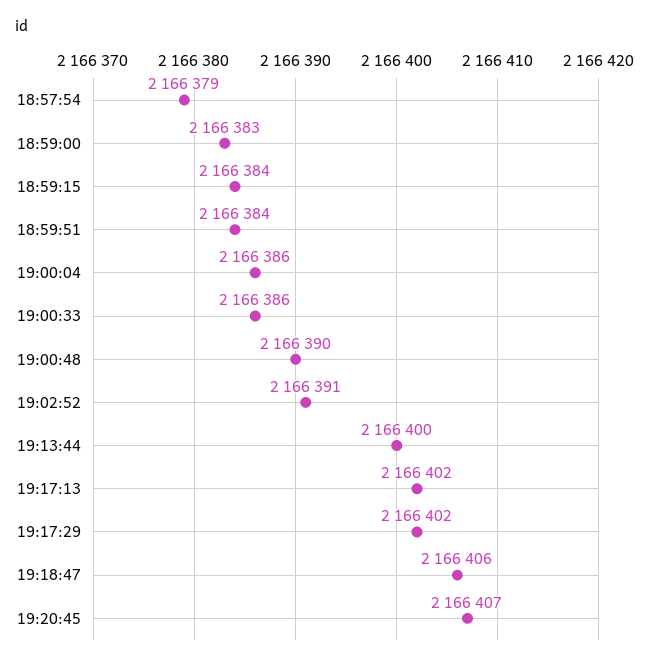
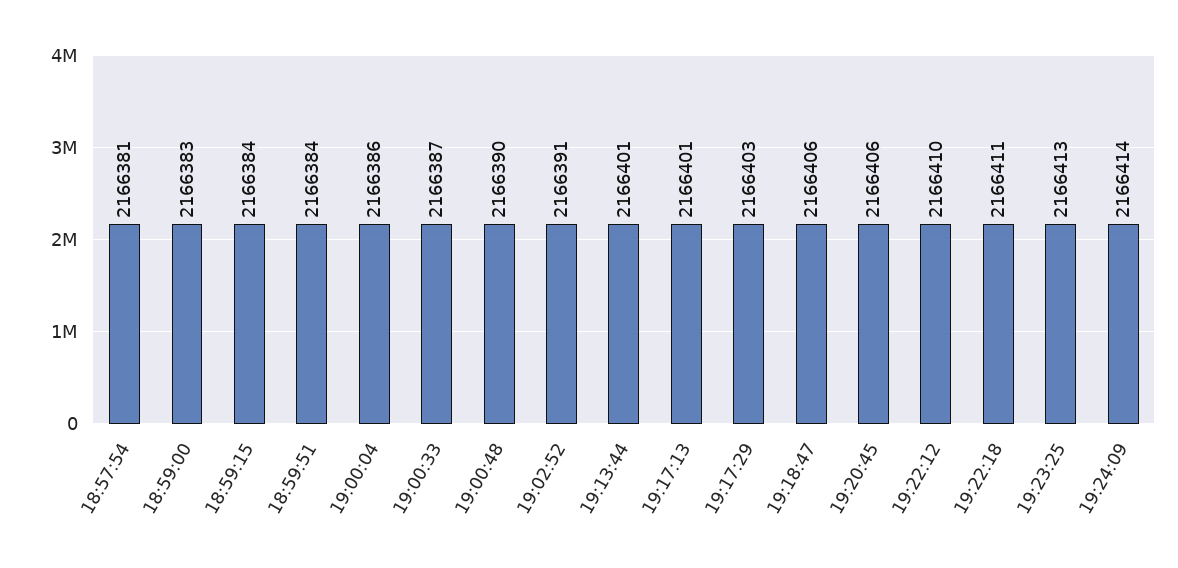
18:57:54: 2166379 -> 2166381
19:00:33: 2166386 -> 2166387
19:13:44: 2166400 -> 2166401
19:17:13: 2166402 -> 2166401
19:17:29: 2166402 -> 2166403
19:20:45: 2166407 -> 2166406
19:22:12: none -> 2166410
19:22:18: none -> 2166411
19:23:25: none -> 2166413
19:24:09: none -> 2166414

